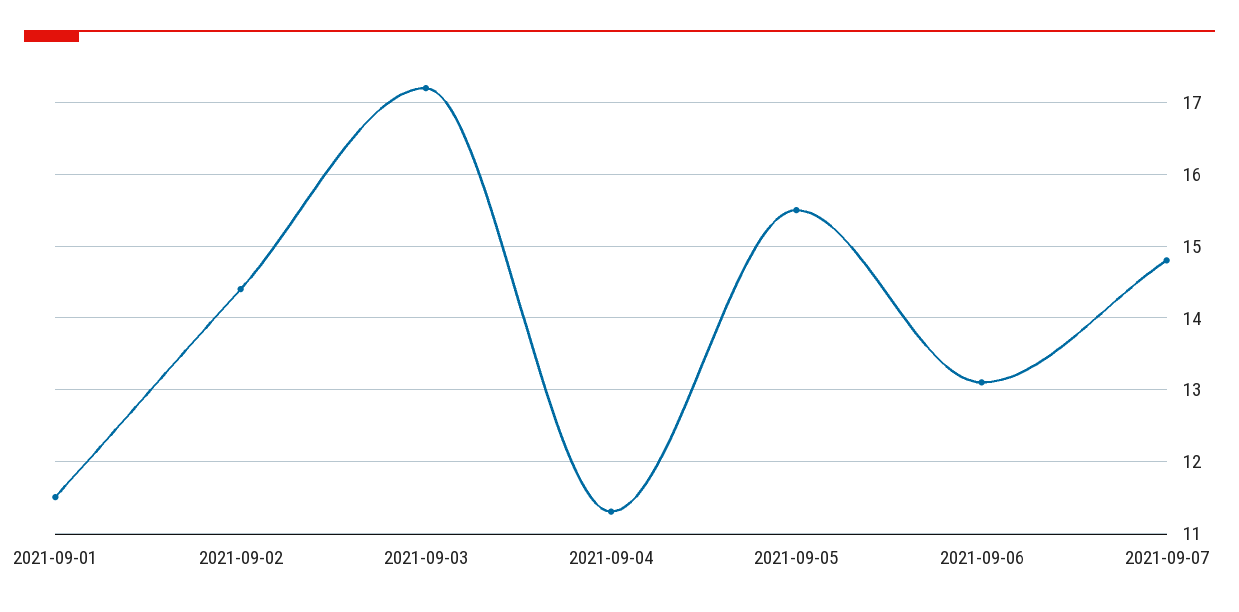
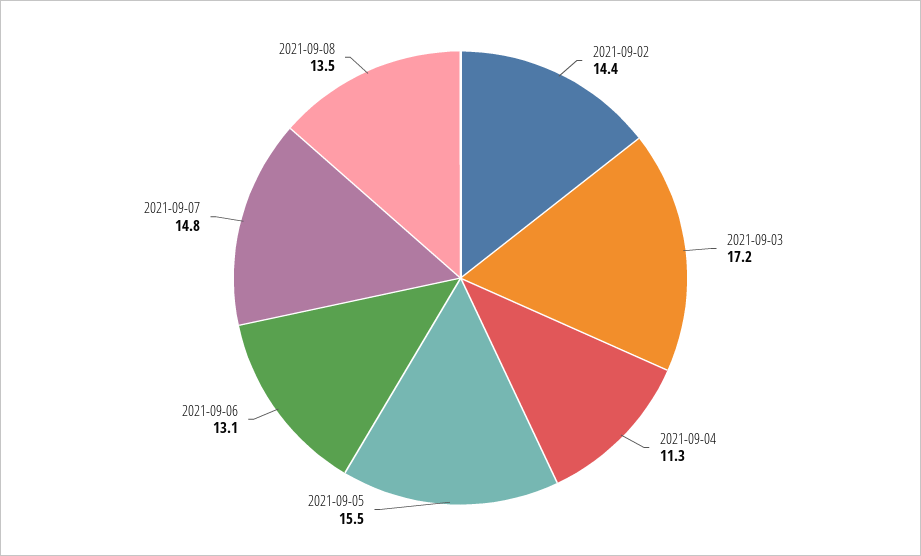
2021-09-01: 11.5 -> none
2021-09-08: none -> 13.5

